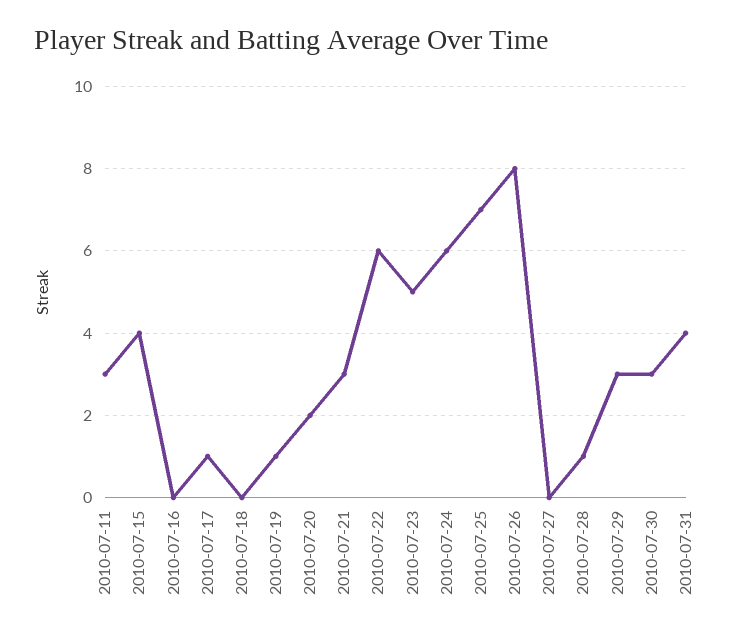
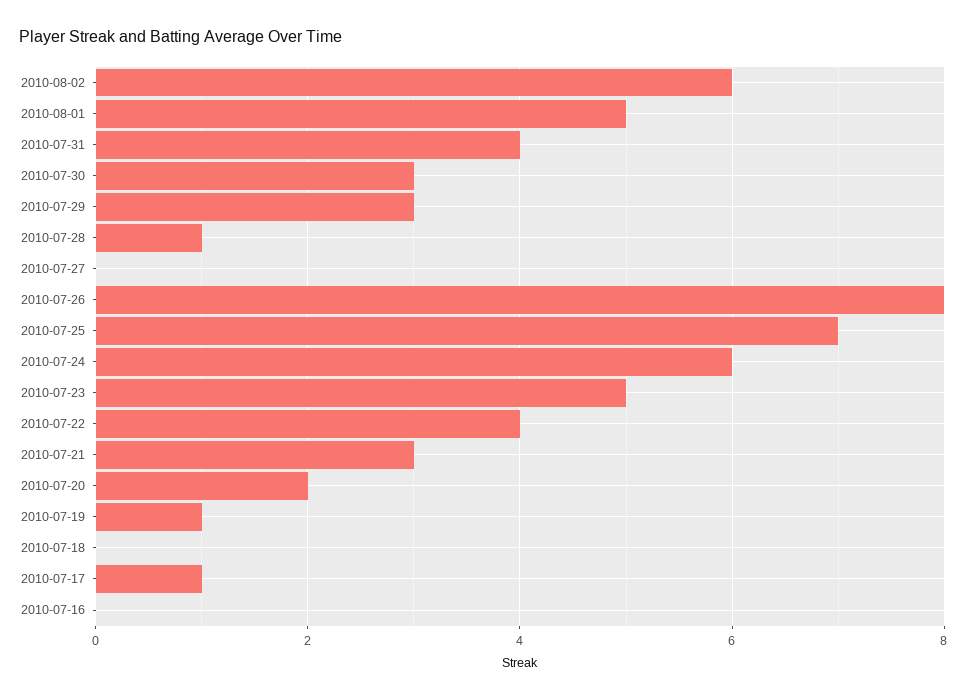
2010-07-11: 3 -> none
2010-07-15: 4 -> none
2010-07-22: 6 -> 4
2010-08-02: none -> 6
2010-08-01: none -> 5

